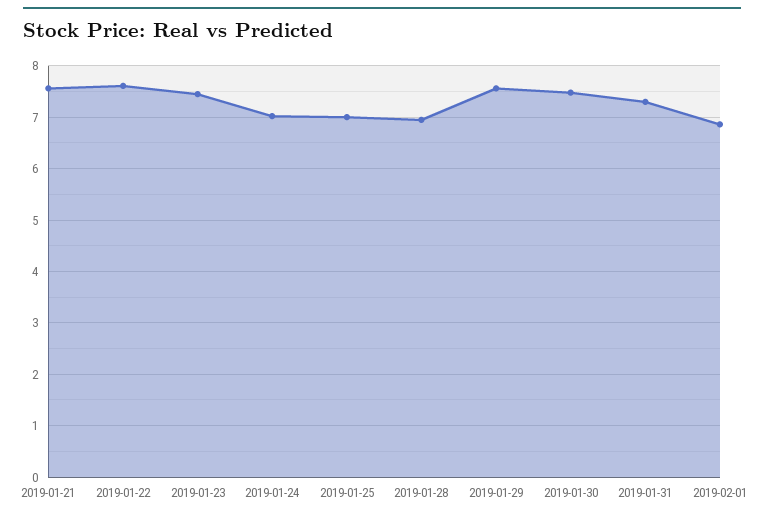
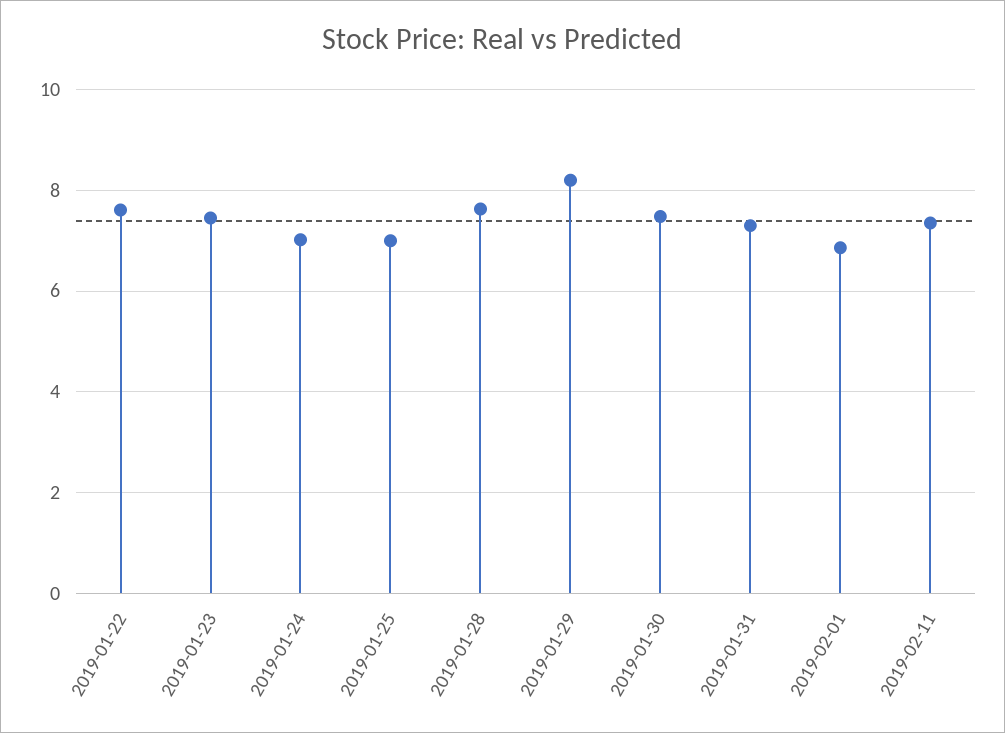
2019-01-21: 7.6 -> none
2019-01-28: 7 -> 7.6
2019-01-29: 7.6 -> 8.2
2019-02-11: none -> 7.4

